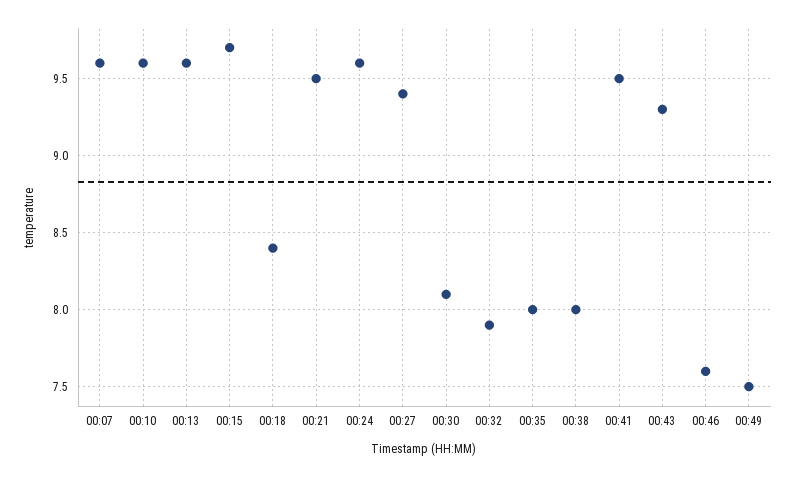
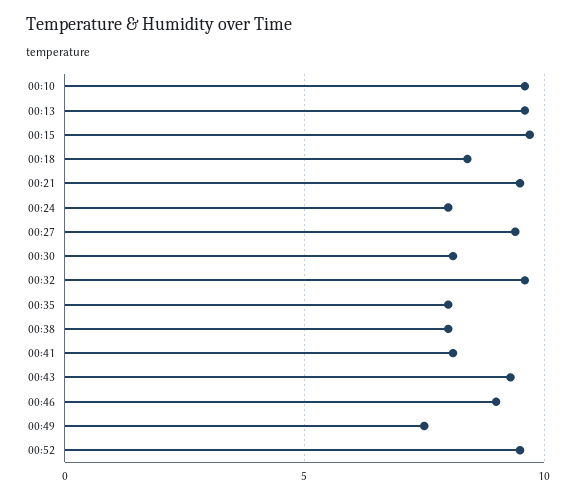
00:07: 9.6 -> none
00:24: 9.6 -> 8
00:32: 7.9 -> 9.5
00:41: 9.5 -> 8
00:46: 7.6 -> 9
00:52: none -> 9.5

